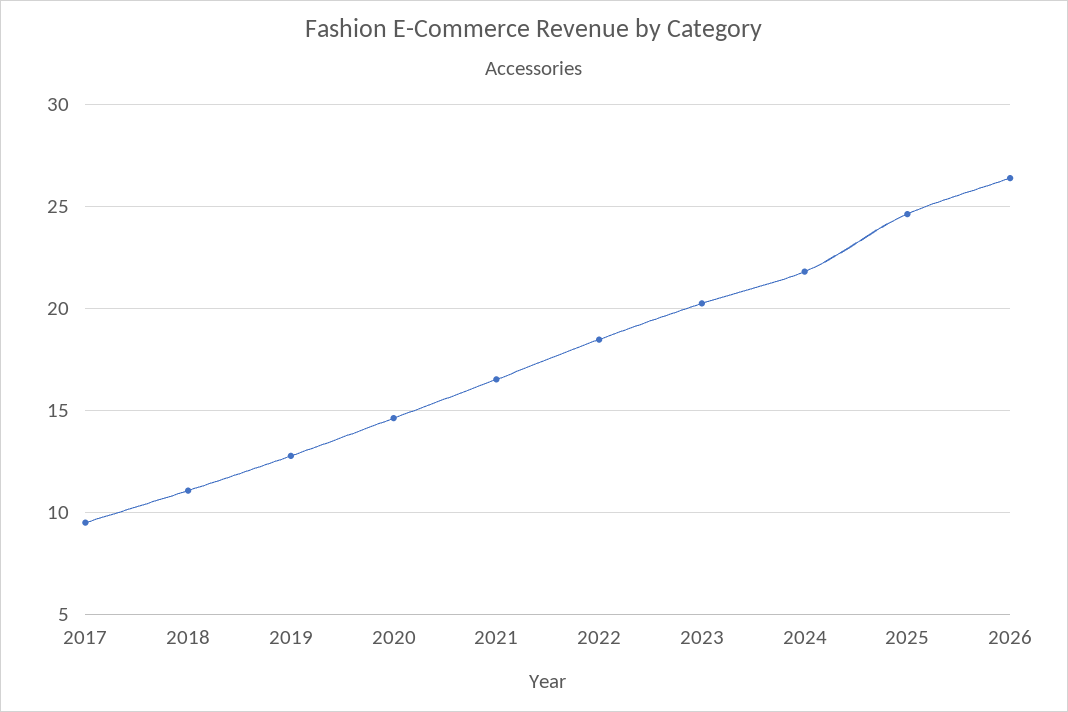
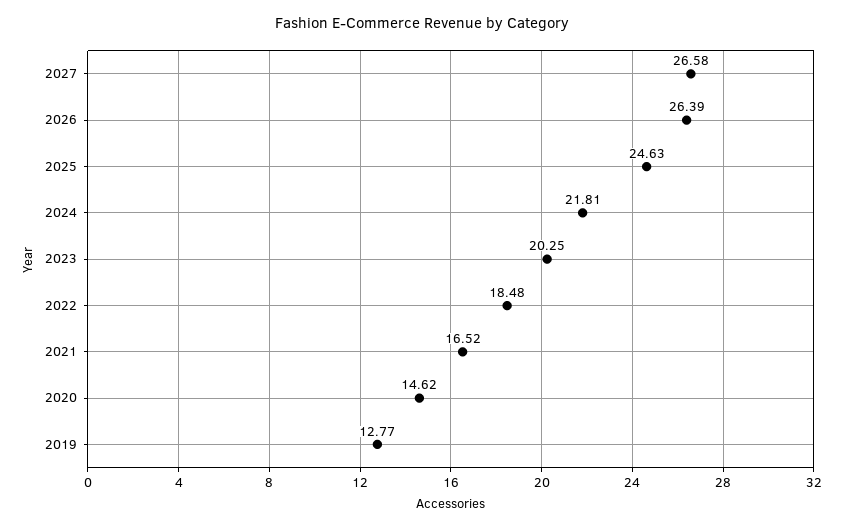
2017: 9.5 -> none
2018: 11 -> none
2027: none -> 26.58

